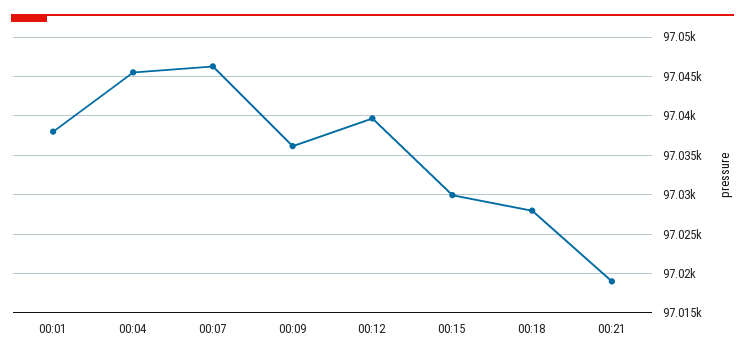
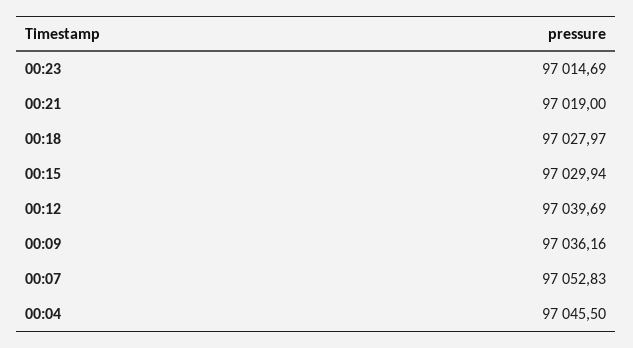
00:01: 97038 -> none
00:07: 97046 -> 97052.83
00:23: none -> 97014.69

